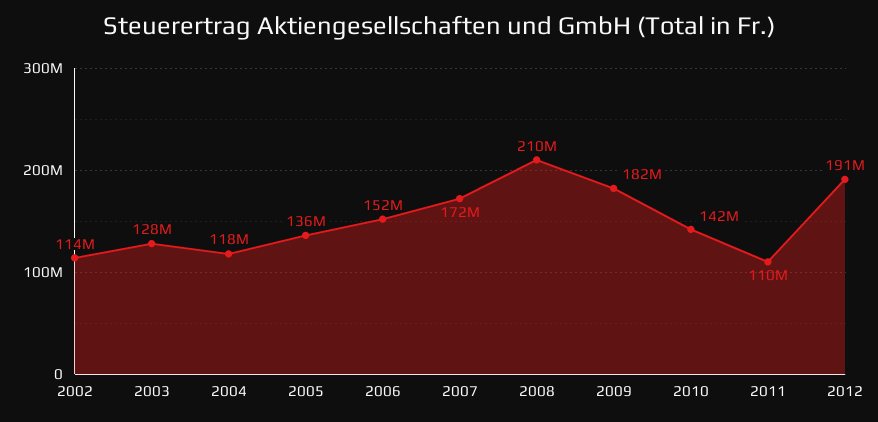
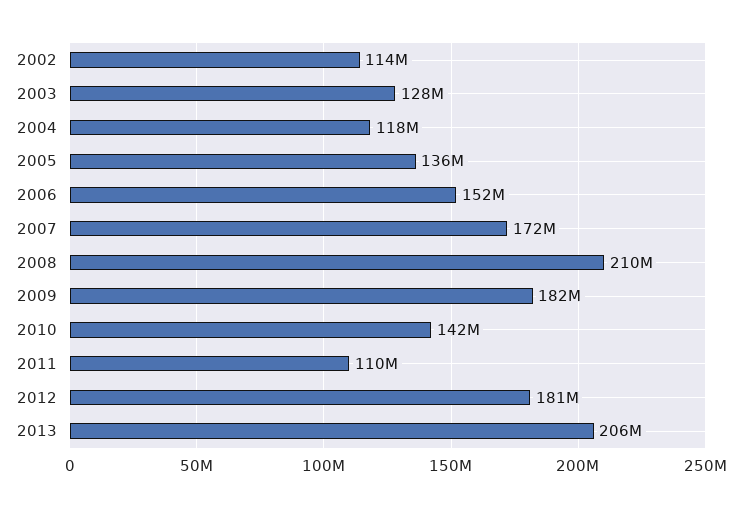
2012: 191000000 -> 181000000
2013: none -> 206000000

